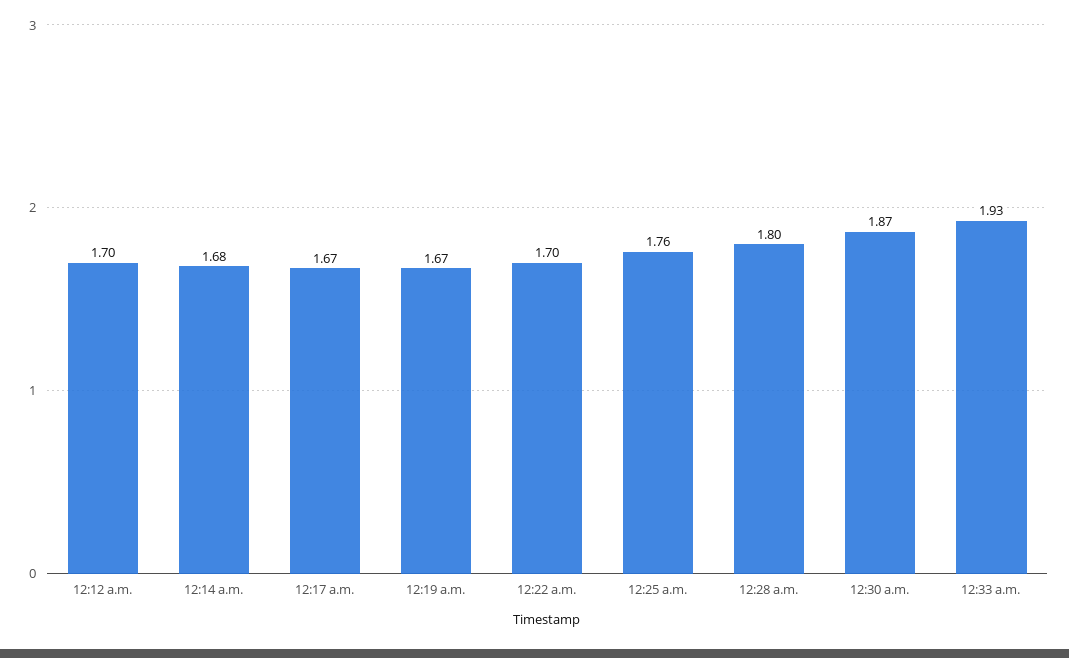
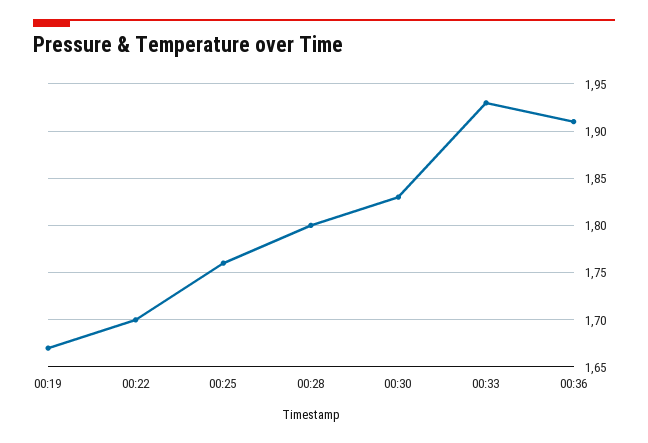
12:12 a.m.: 1.7 -> none
12:14 a.m.: 1.68 -> none
12:17 a.m.: 1.67 -> none
12:30 a.m.: 1.87 -> 1.83
00:36: none -> 1.91

